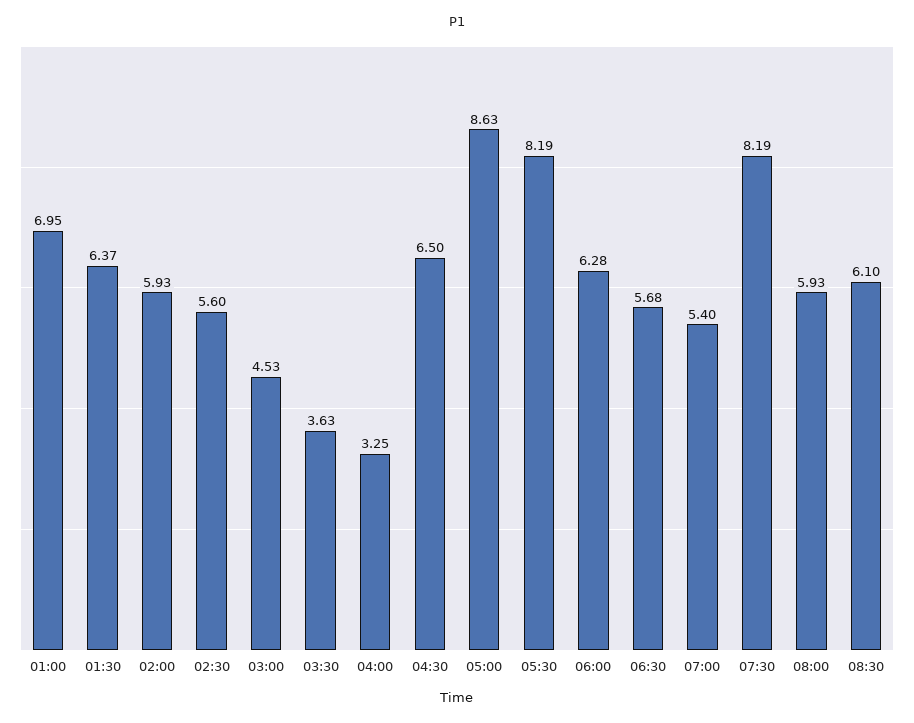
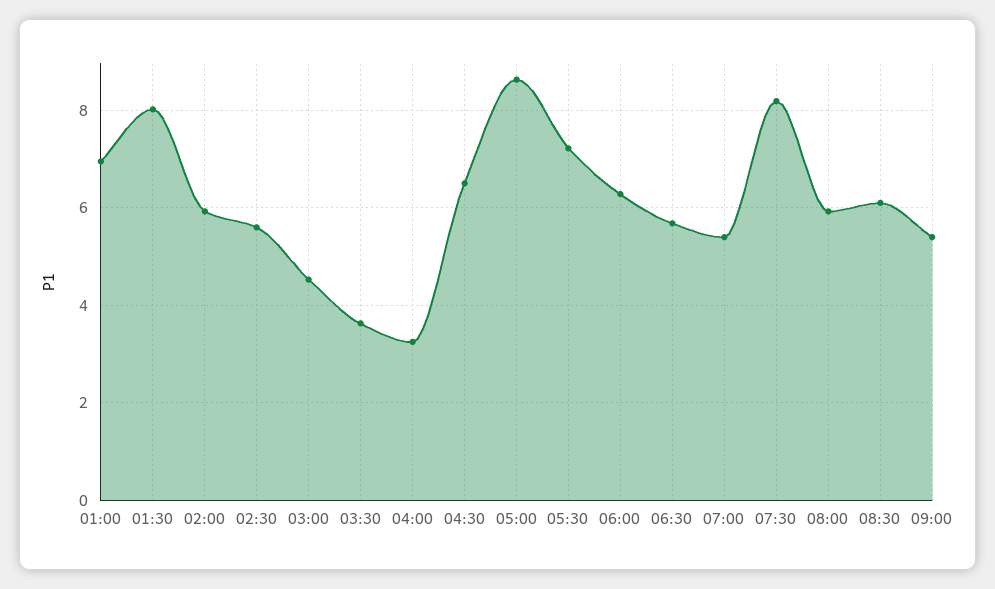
01:30: 6.37 -> 8
05:30: 8.19 -> 7.2
09:00: none -> 5.4

